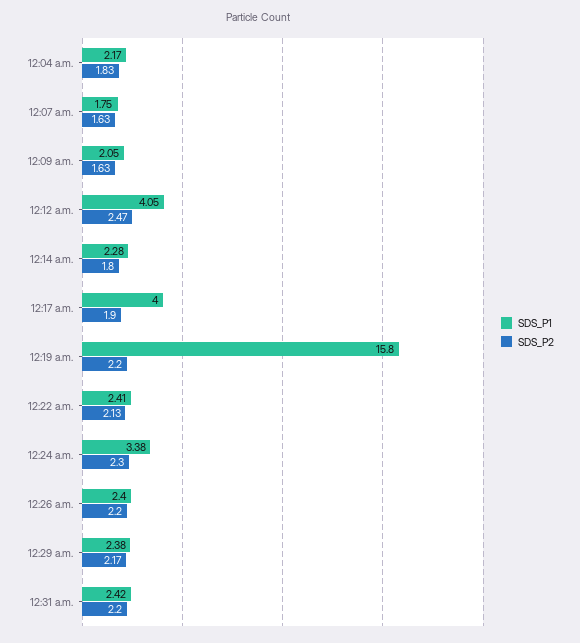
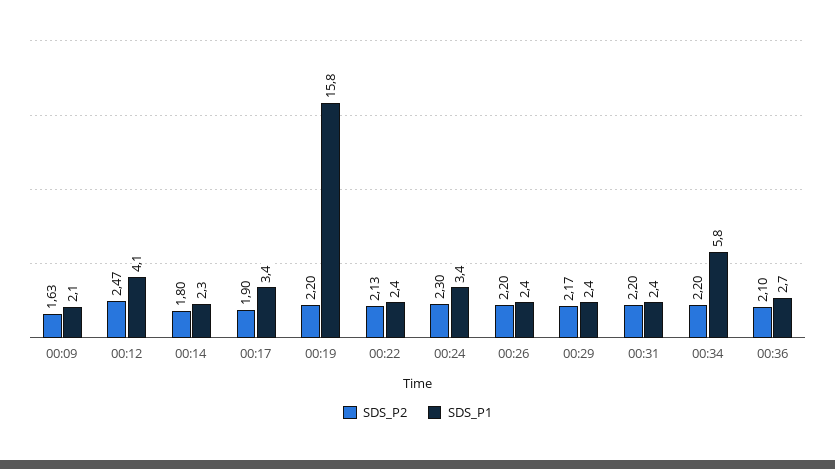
SDS_P1, 12:04 a.m.: 2.17 -> none
SDS_P2, 12:04 a.m.: 1.83 -> none
SDS_P1, 12:07 a.m.: 1.75 -> none
SDS_P2, 12:07 a.m.: 1.63 -> none
SDS_P1, 12:17 a.m.: 4 -> 3.4
SDS_P2, 00:34: none -> 2.2
SDS_P1, 00:34: none -> 5.8
SDS_P2, 00:36: none -> 2.1
SDS_P1, 00:36: none -> 2.7

